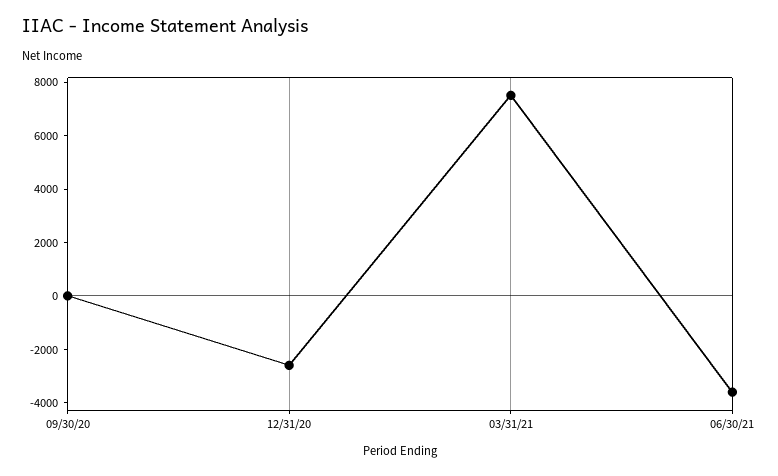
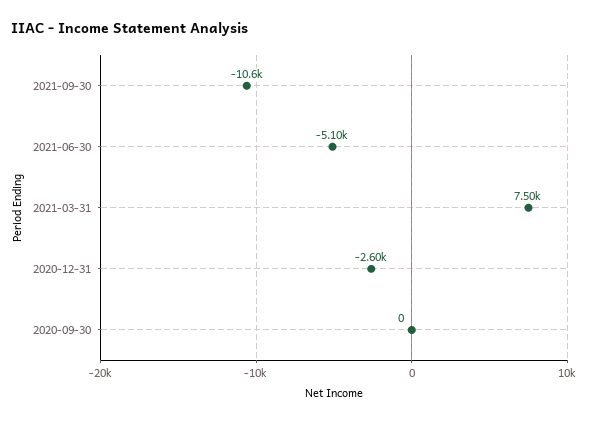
06/30/21: -3500 -> -5100
2021-09-30: none -> -10600

